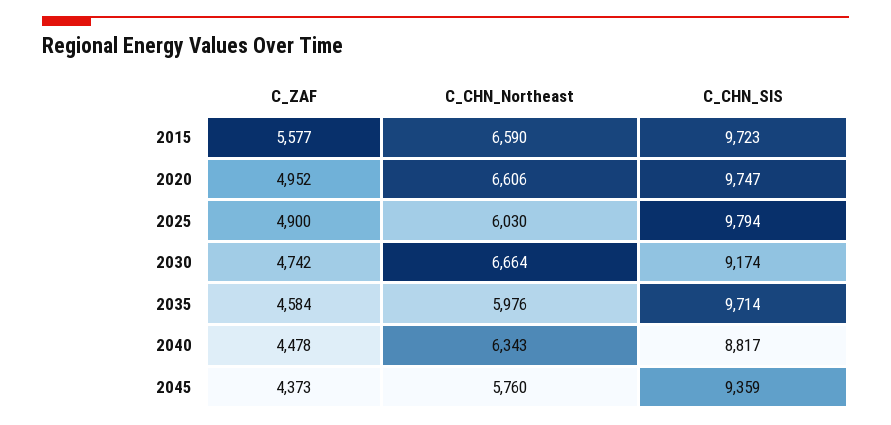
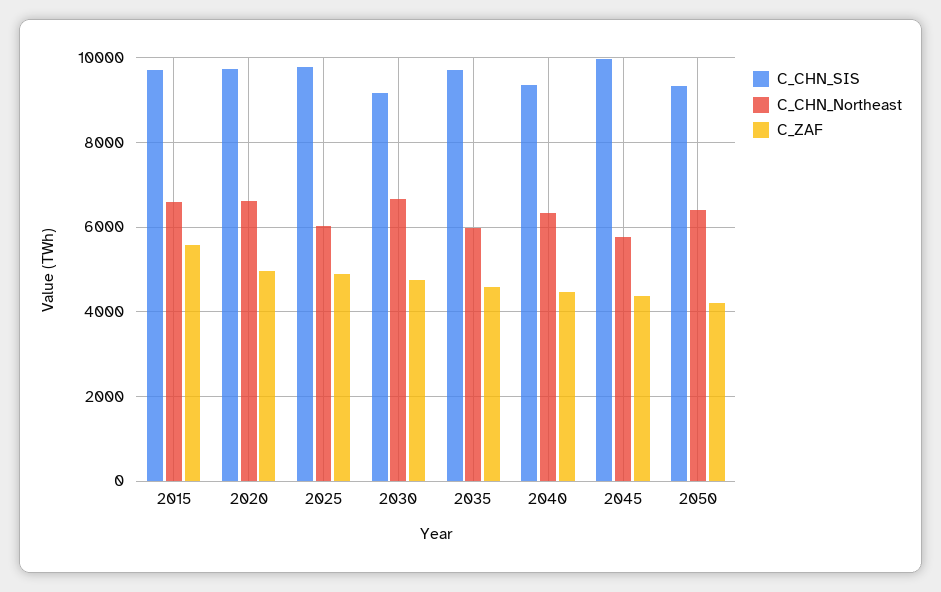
C_CHN_SIS, 2040: 8817 -> 9400
C_CHN_SIS, 2045: 9359 -> 10000
C_CHN_SIS, 2050: none -> 9400
C_CHN_Northeast, 2050: none -> 6400
C_ZAF, 2050: none -> 4200

